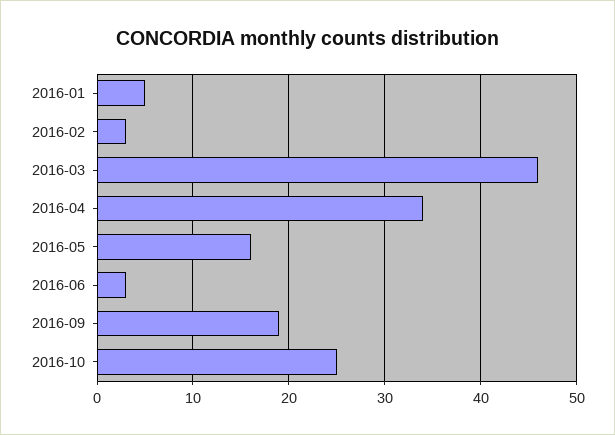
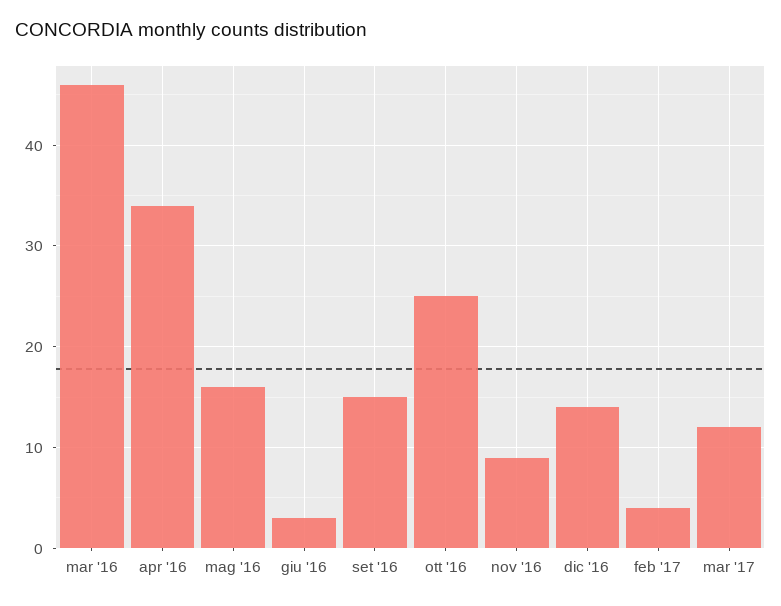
2016-01: 5 -> none
2016-02: 3 -> none
2016-09: 19 -> 15
nov '16: none -> 9
dic '16: none -> 14
feb '17: none -> 4
mar '17: none -> 12

